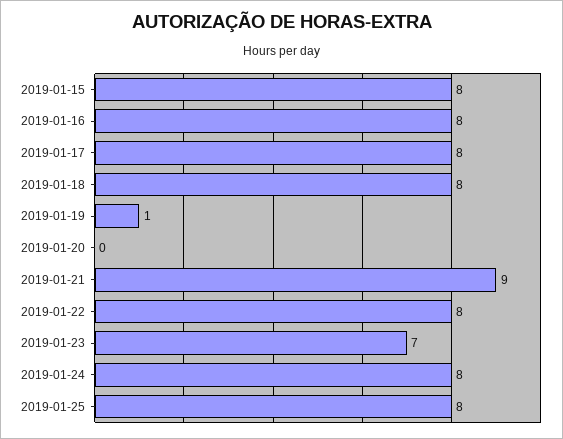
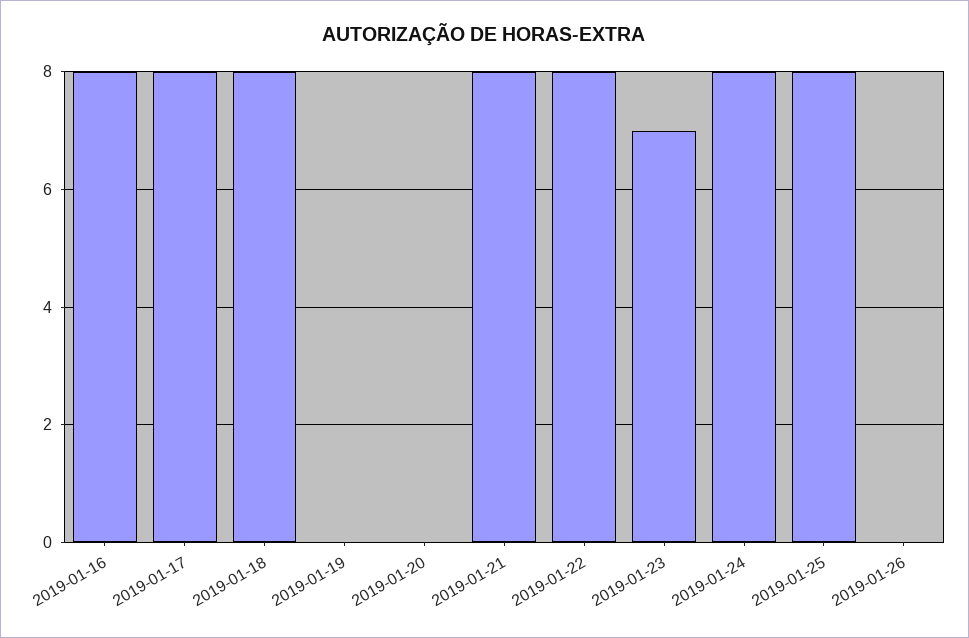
2019-01-15: 8 -> none
2019-01-19: 1 -> 0
2019-01-21: 9 -> 8
2019-01-26: none -> 0

